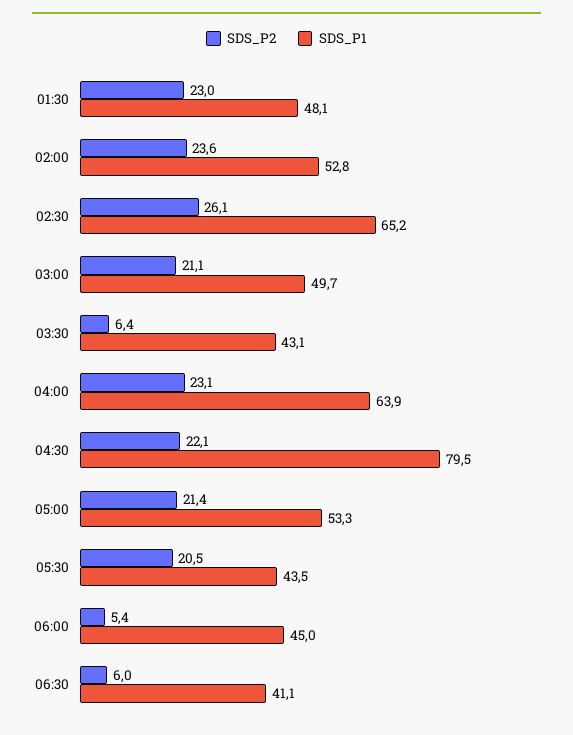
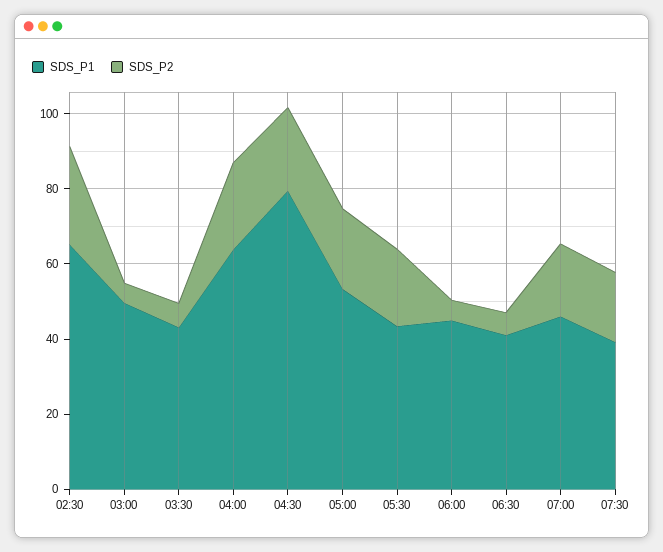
SDS_P2, 01:30: 23 -> none
SDS_P1, 01:30: 48.1 -> none
SDS_P2, 02:00: 23.6 -> none
SDS_P1, 02:00: 52.8 -> none
SDS_P2, 03:00: 21.1 -> 5
SDS_P1, 07:00: none -> 45
SDS_P2, 07:00: none -> 20
SDS_P1, 07:30: none -> 40
SDS_P2, 07:30: none -> 20

